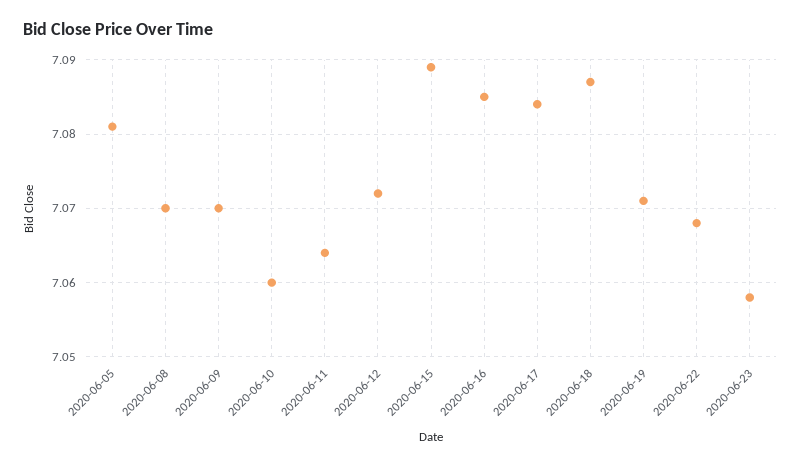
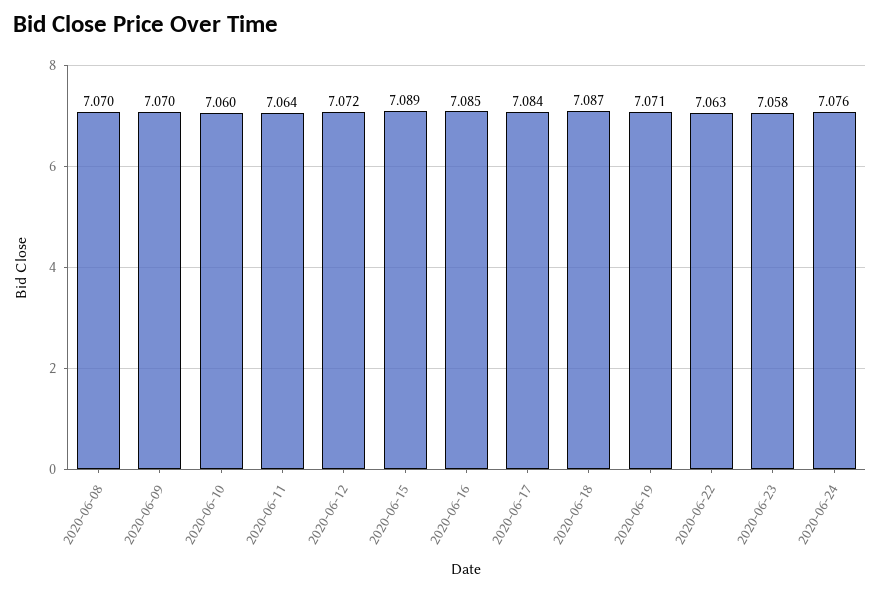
2020-06-05: 7.081 -> none
2020-06-22: 7.068 -> 7.063
2020-06-24: none -> 7.076

